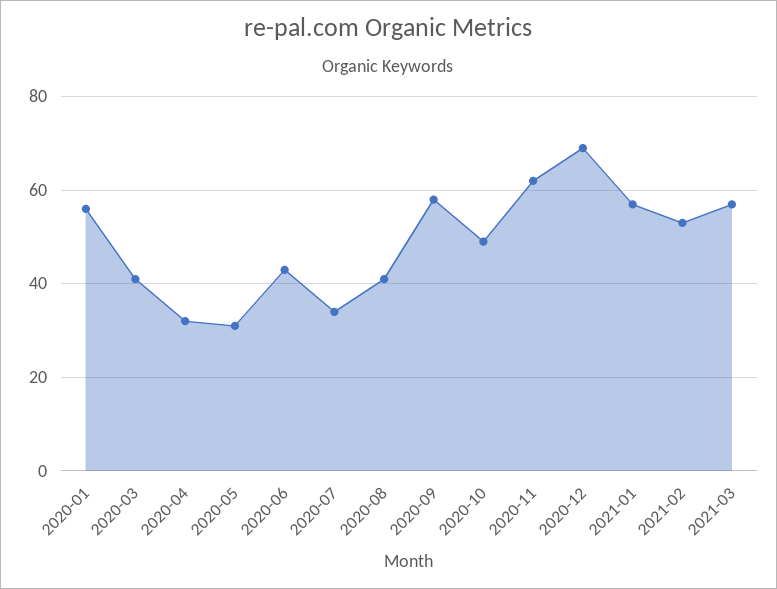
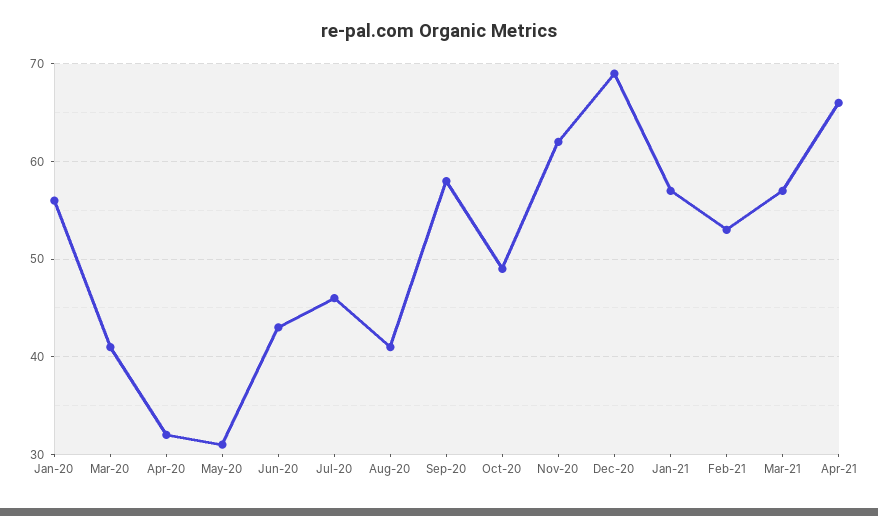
2020-07: 35 -> 46
Apr-21: none -> 66

